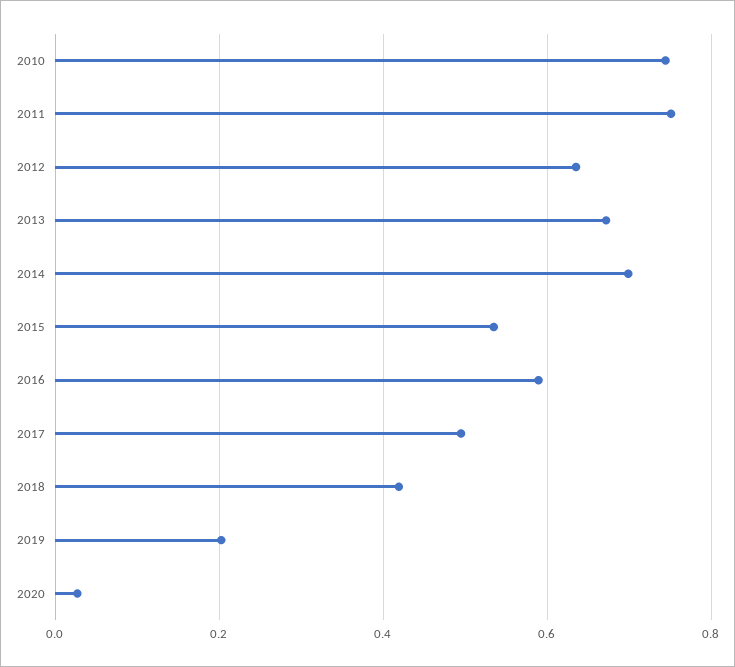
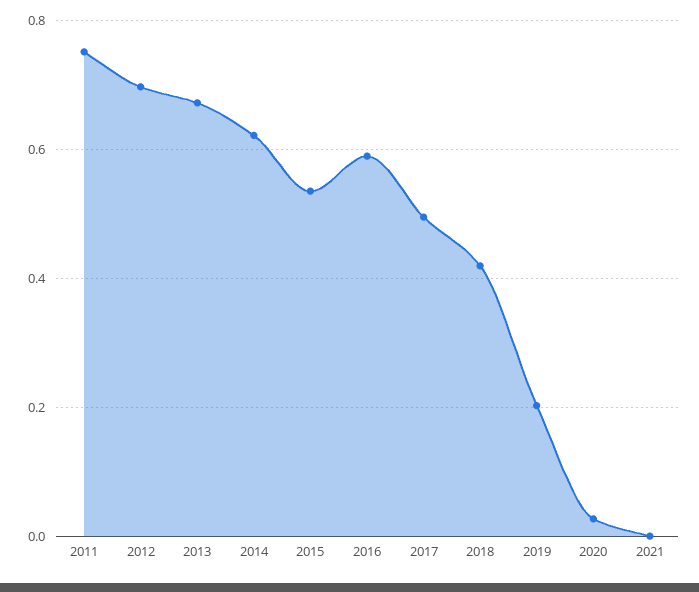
2010: 0.74 -> none
2012: 0.64 -> 0.7
2014: 0.7 -> 0.62
2021: none -> 0

